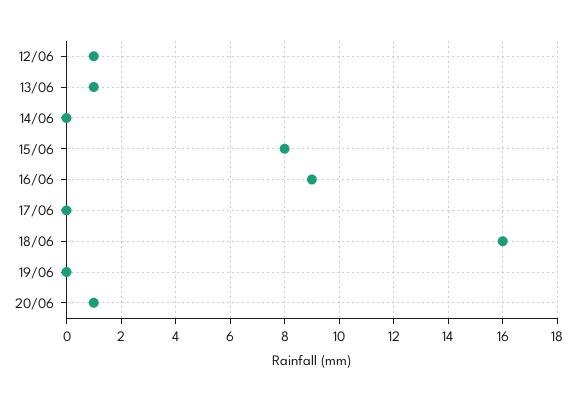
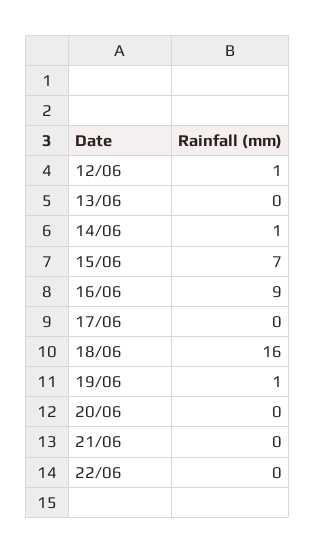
13/06: 1 -> 0
14/06: 0 -> 1
15/06: 8 -> 7
19/06: 0 -> 1
20/06: 1 -> 0
21/06: none -> 0
22/06: none -> 0

